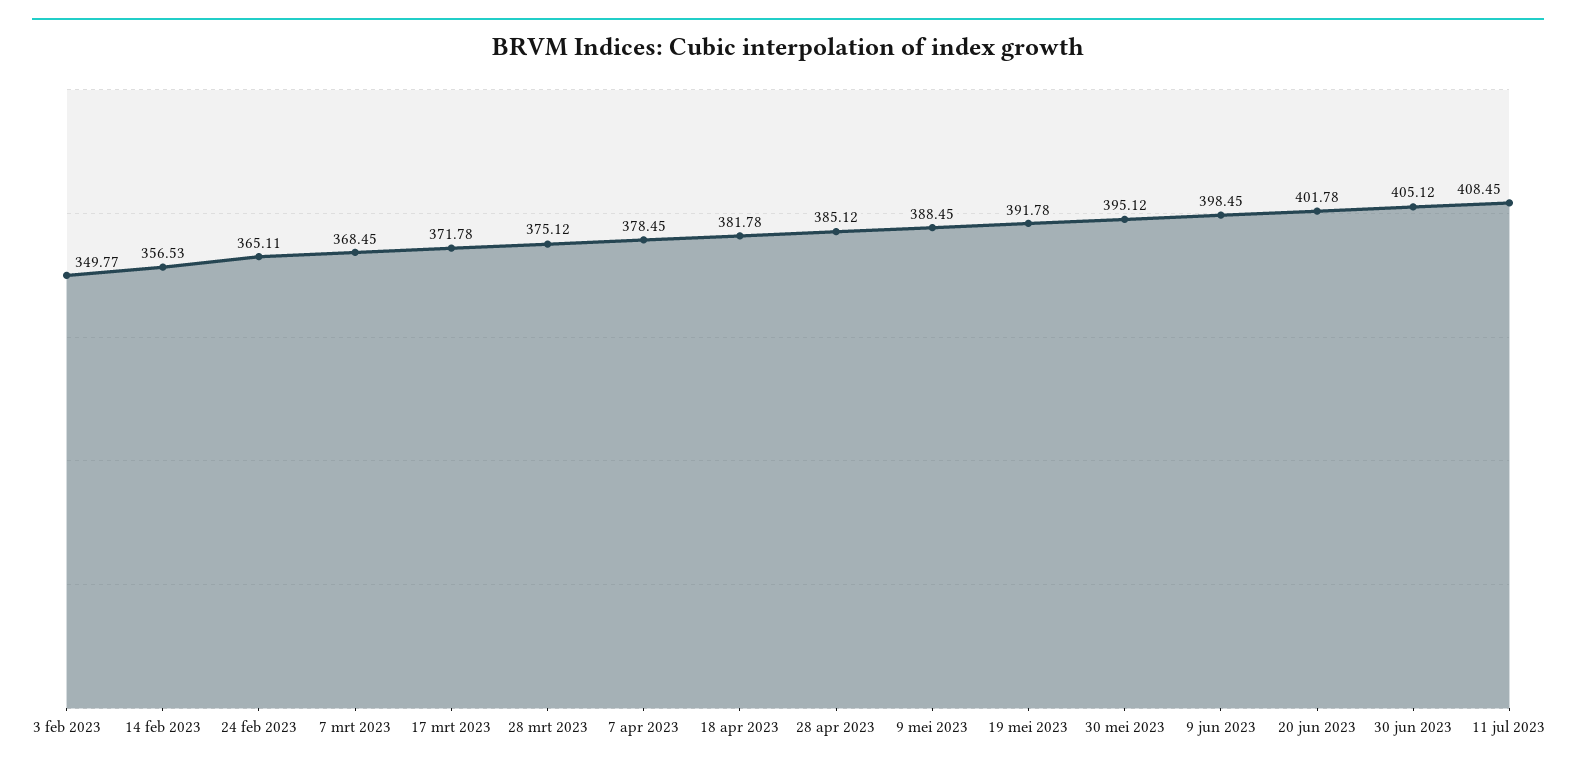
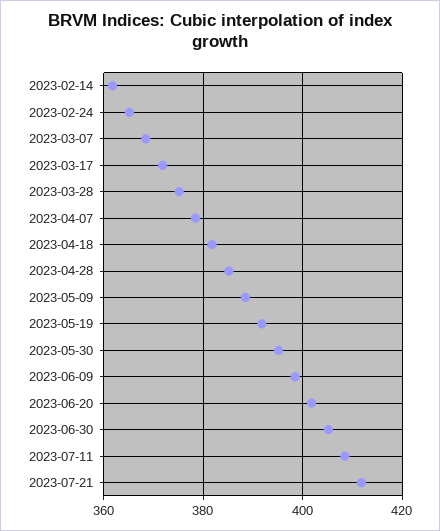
3 feb 2023: 349.77 -> none
14 feb 2023: 356.53 -> 362
2023-07-21: none -> 412

